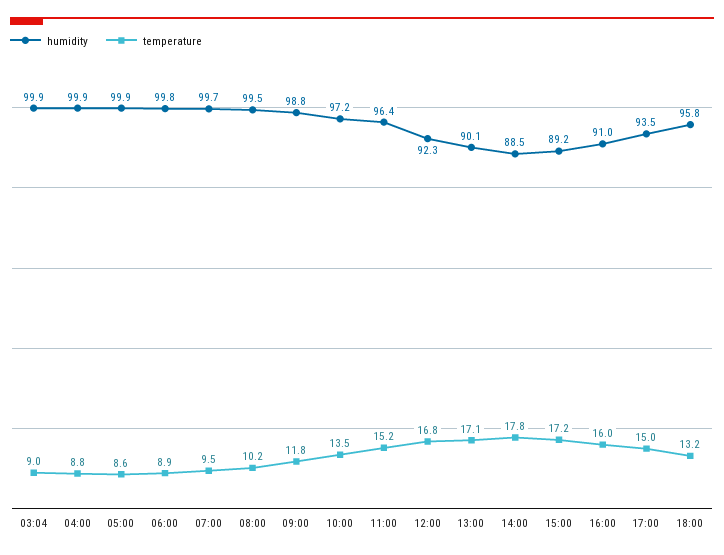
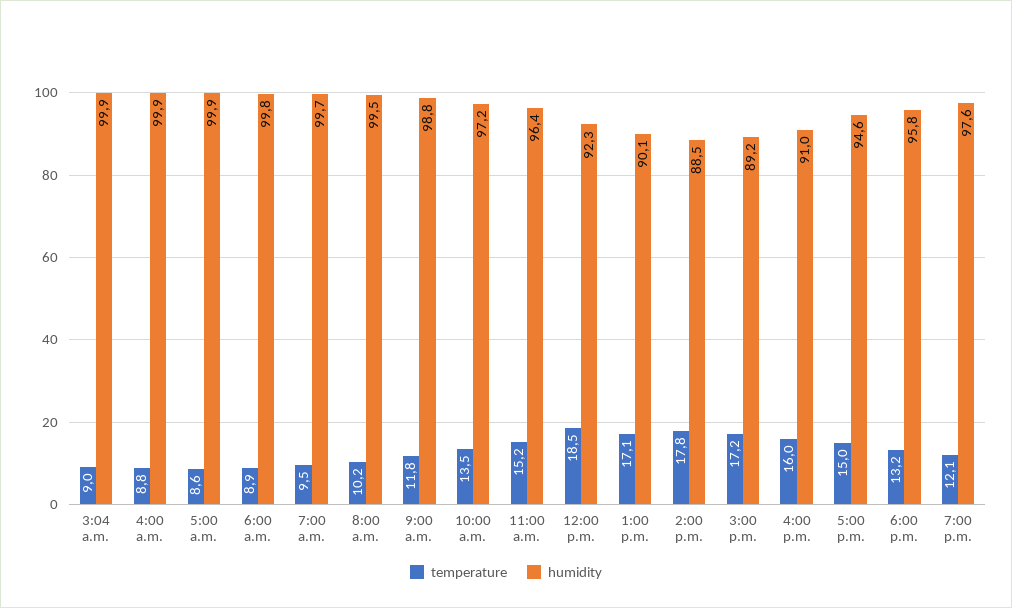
temperature, 12:00: 16.8 -> 18.5
humidity, 17:00: 93.5 -> 94.6
temperature, 7:00 p.m.: none -> 12.1
humidity, 7:00 p.m.: none -> 97.6

